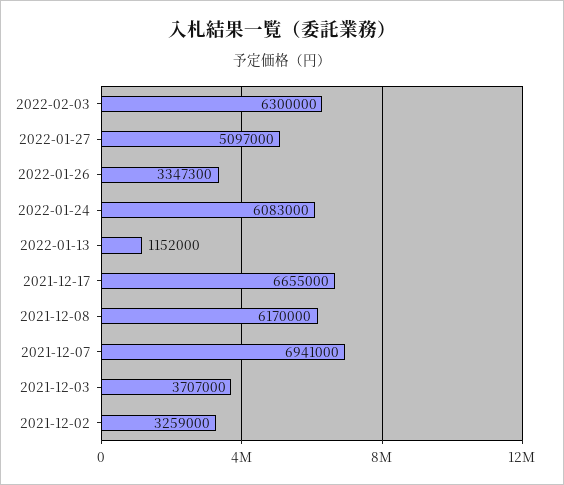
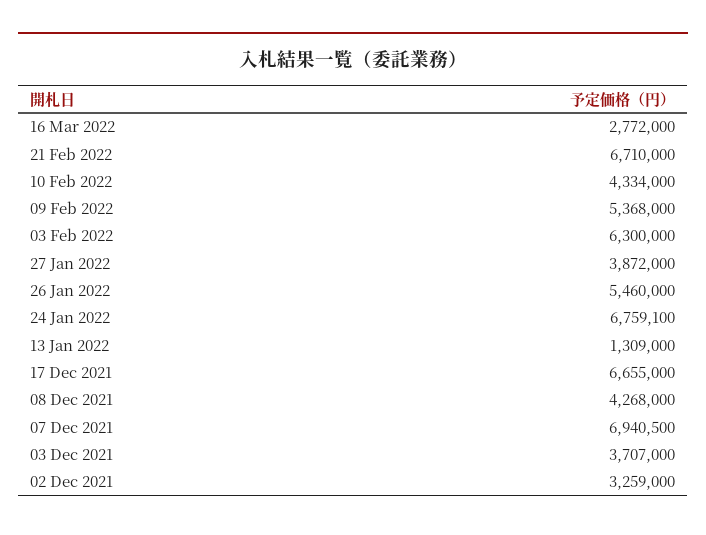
2022-01-27: 5097000 -> 3872000
2022-01-26: 3347300 -> 5460000
2022-01-24: 6083000 -> 6759100
2022-01-13: 1152000 -> 1309000
2021-12-08: 6170000 -> 4268000
2021-12-07: 6941000 -> 6940500
16 Mar 2022: none -> 2772000
21 Feb 2022: none -> 6710000
10 Feb 2022: none -> 4334000
09 Feb 2022: none -> 5368000

